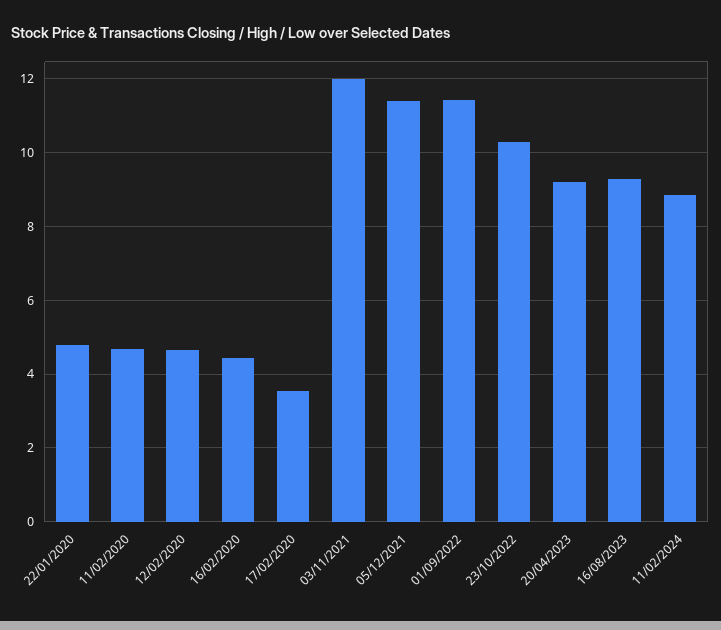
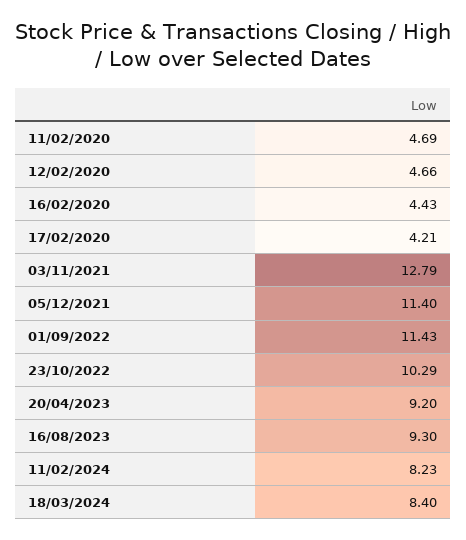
22/01/2020: 4.8 -> none
17/02/2020: 3.6 -> 4.21
03/11/2021: 12 -> 12.79
11/02/2024: 8.8 -> 8.23
18/03/2024: none -> 8.4

